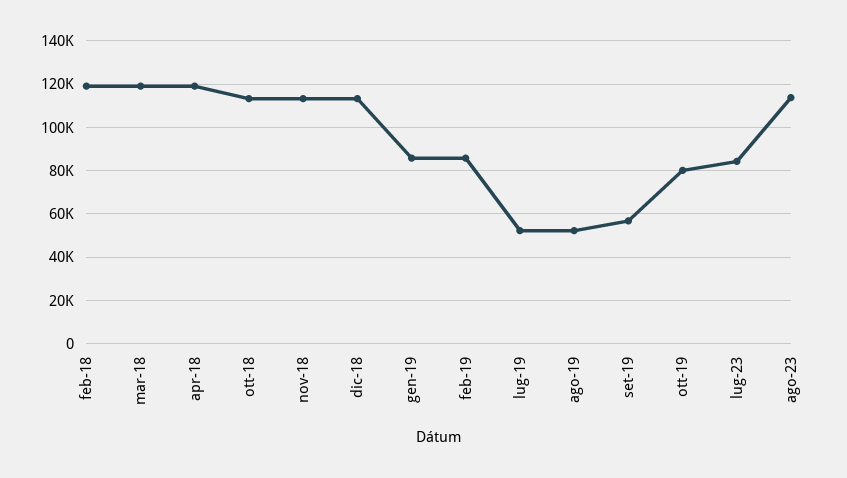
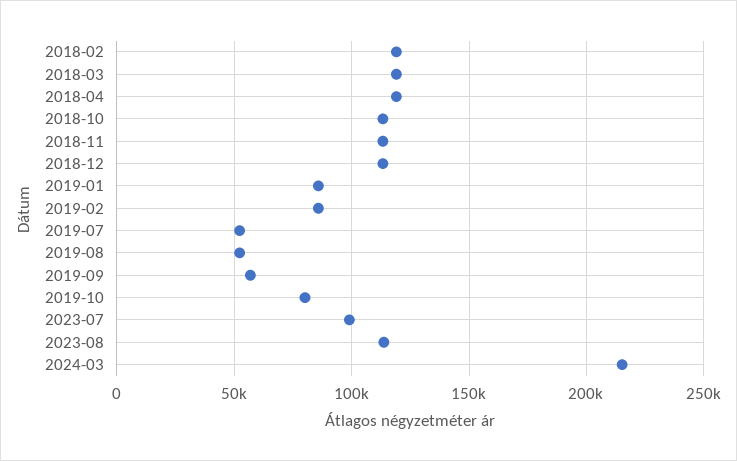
lug-23: 85000 -> 100000
2024-03: none -> 215000

